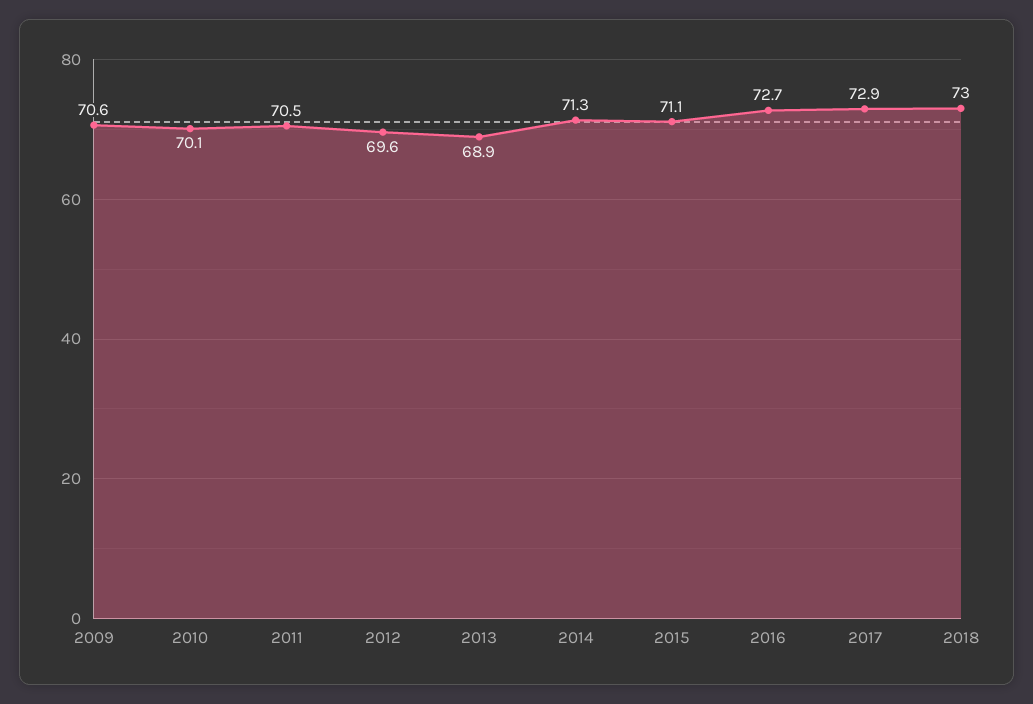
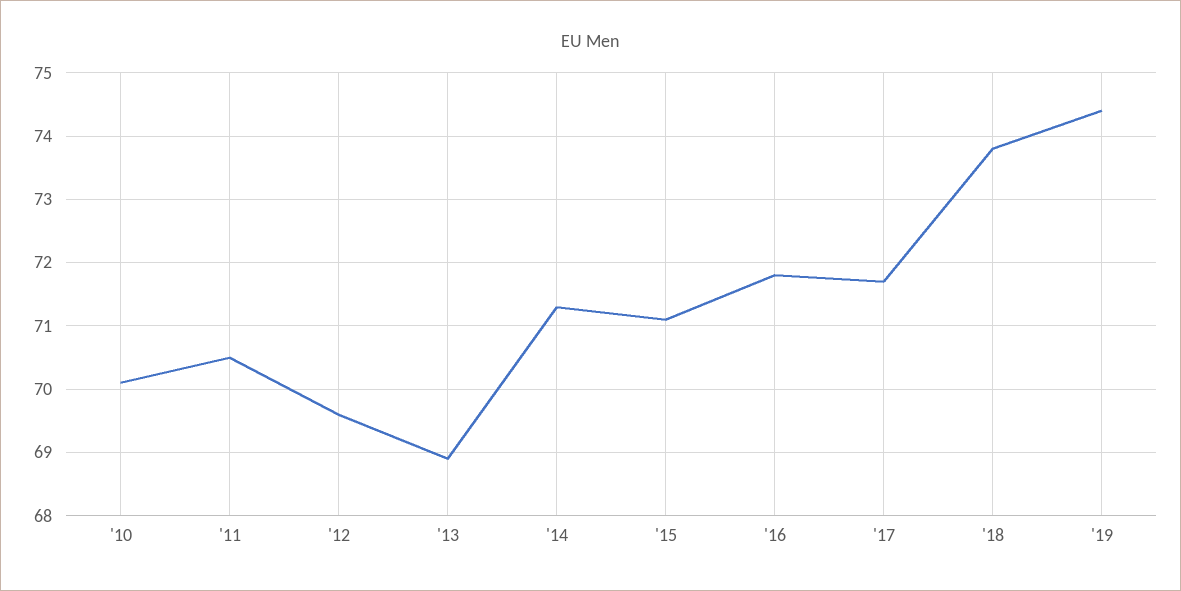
2009: 70.6 -> none
2016: 72.7 -> 71.8
2017: 72.9 -> 71.7
2018: 73 -> 73.8
'19: none -> 74.4

